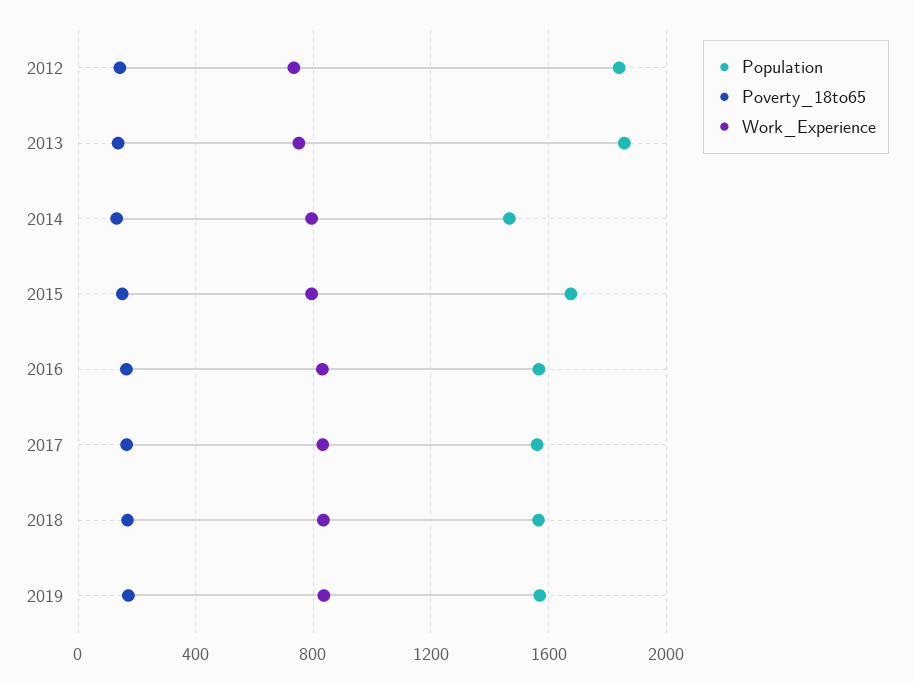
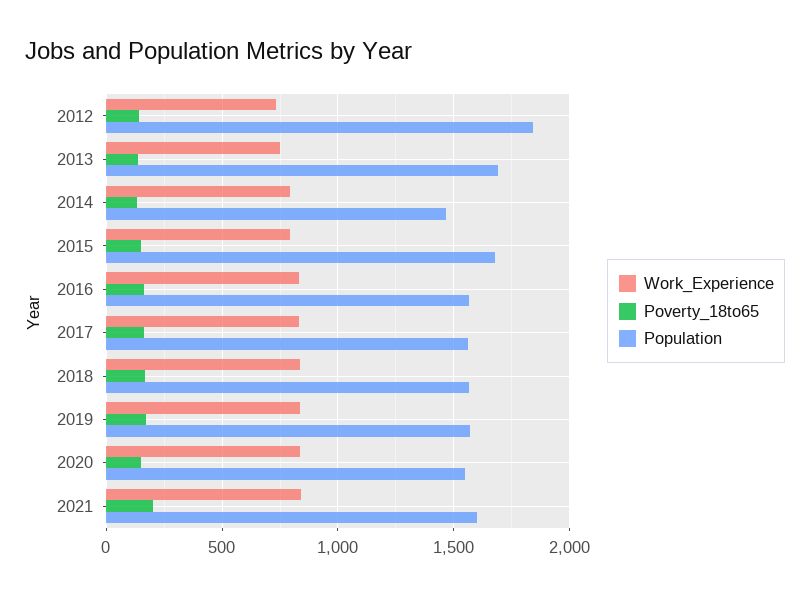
Population, 2013: 1850 -> 1700
Work_Experience, 2020: none -> 850
Poverty_18to65, 2020: none -> 150
Population, 2020: none -> 1550
Work_Experience, 2021: none -> 850
Poverty_18to65, 2021: none -> 200
Population, 2021: none -> 1600

